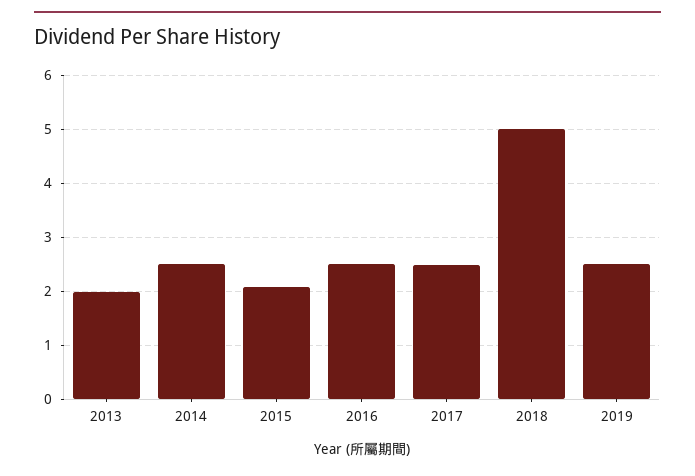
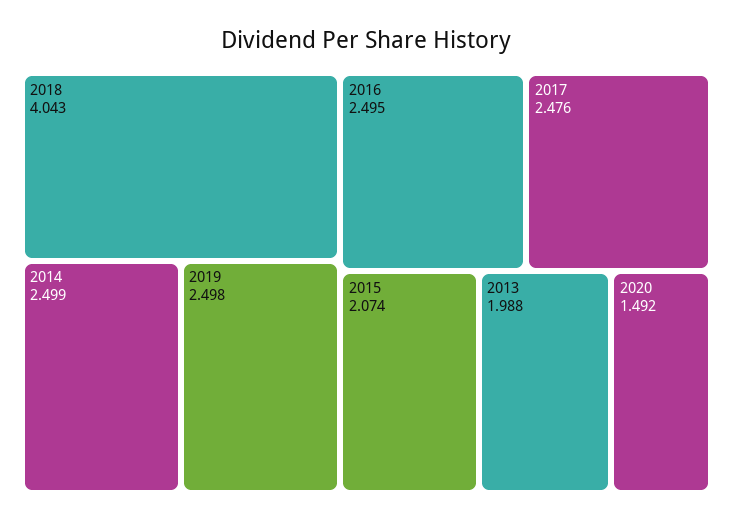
2018: 5 -> 4.043
2020: none -> 1.492

